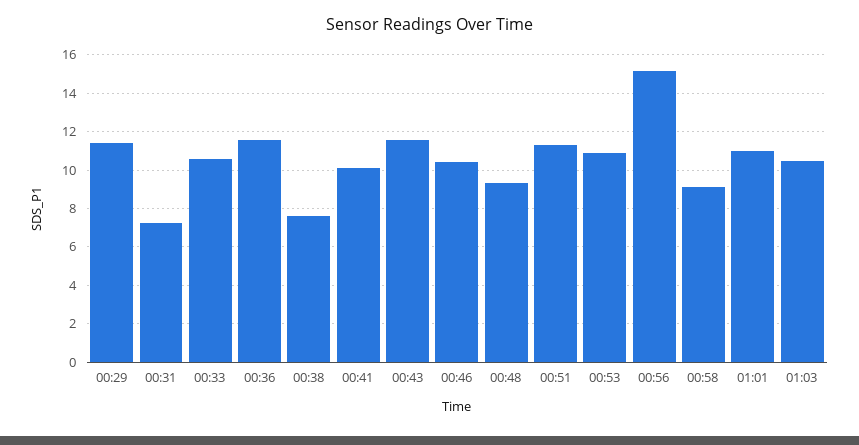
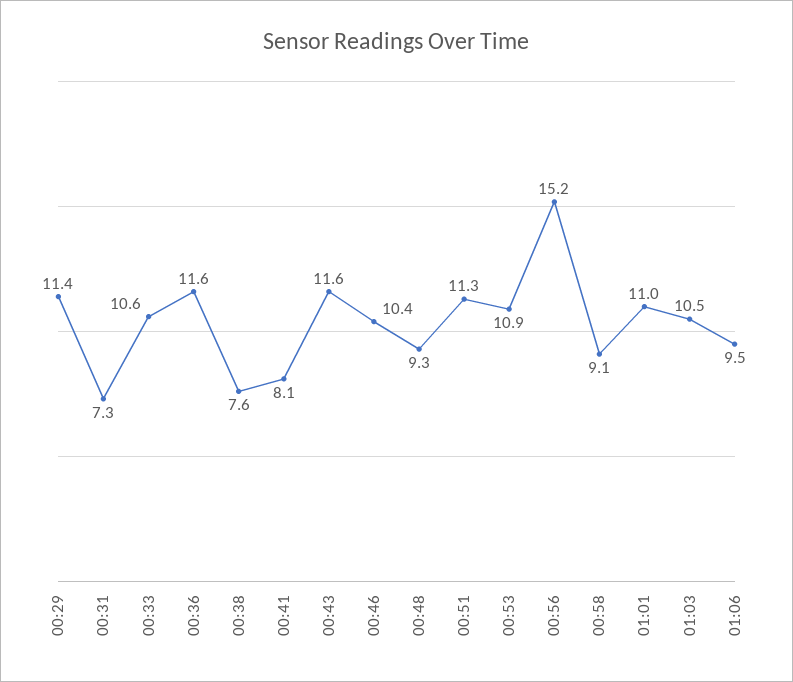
00:41: 10 -> 8.1
01:06: none -> 9.5

